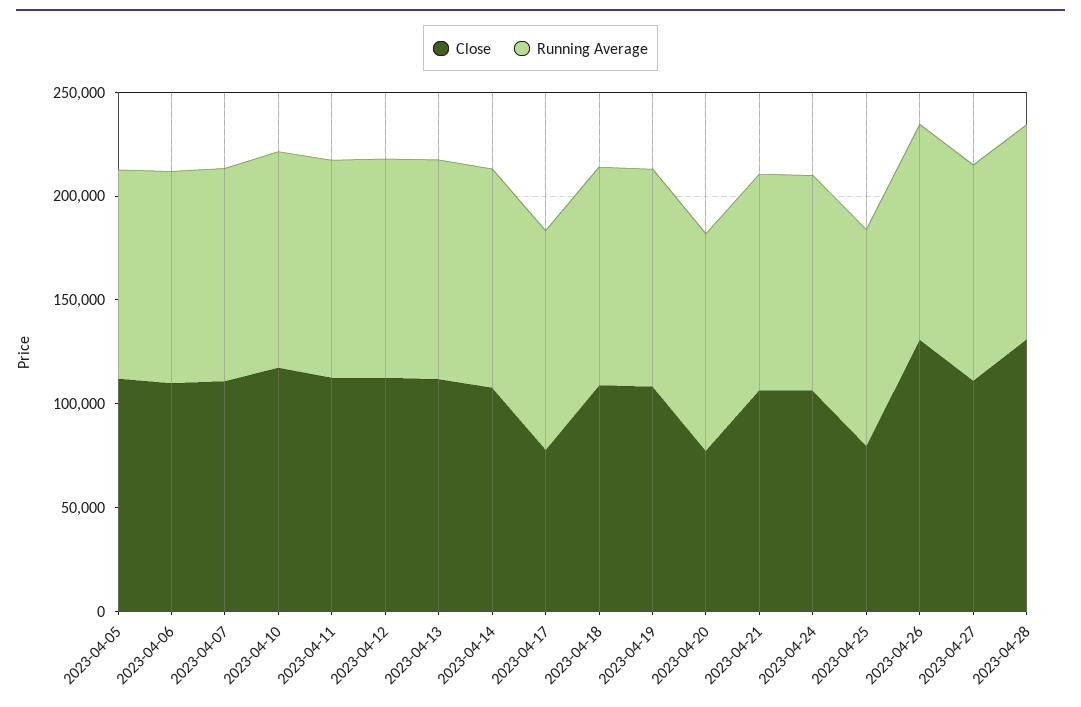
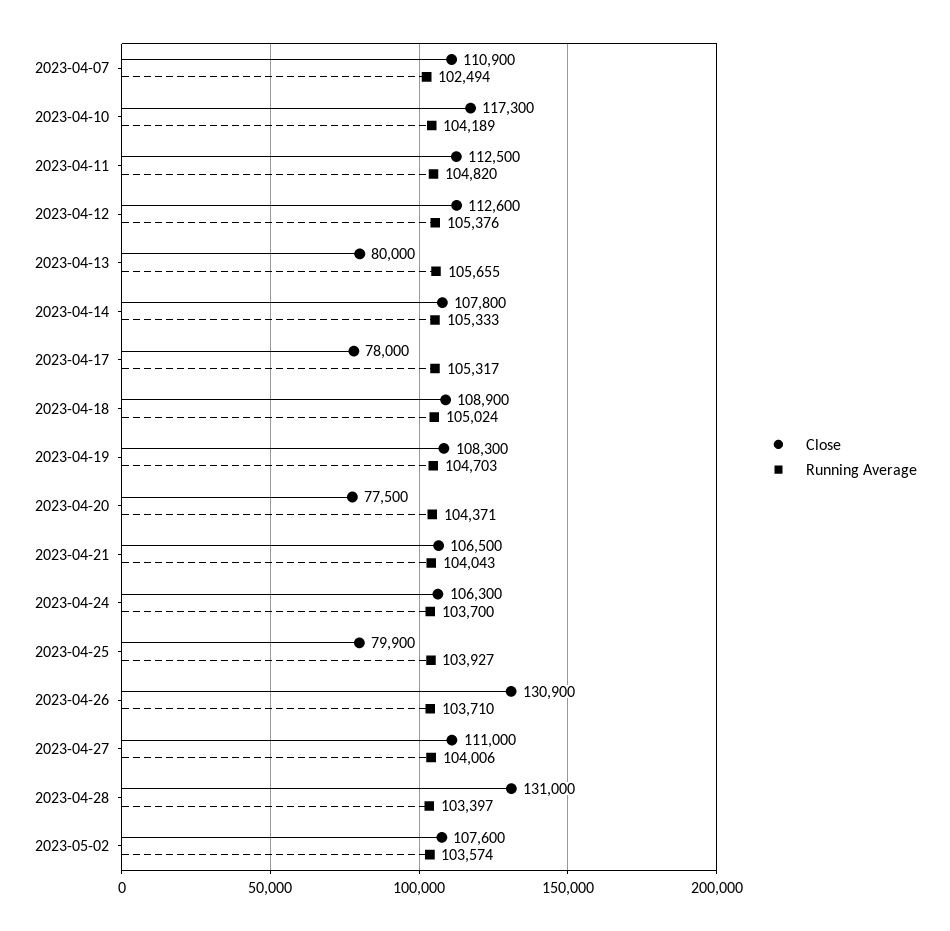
Close, 2023-04-05: 110000 -> none
Running Average, 2023-04-05: 100000 -> none
Close, 2023-04-06: 110000 -> none
Running Average, 2023-04-06: 100000 -> none
Close, 2023-04-13: 110000 -> 80000
Close, 2023-05-02: none -> 107600
Running Average, 2023-05-02: none -> 103574

